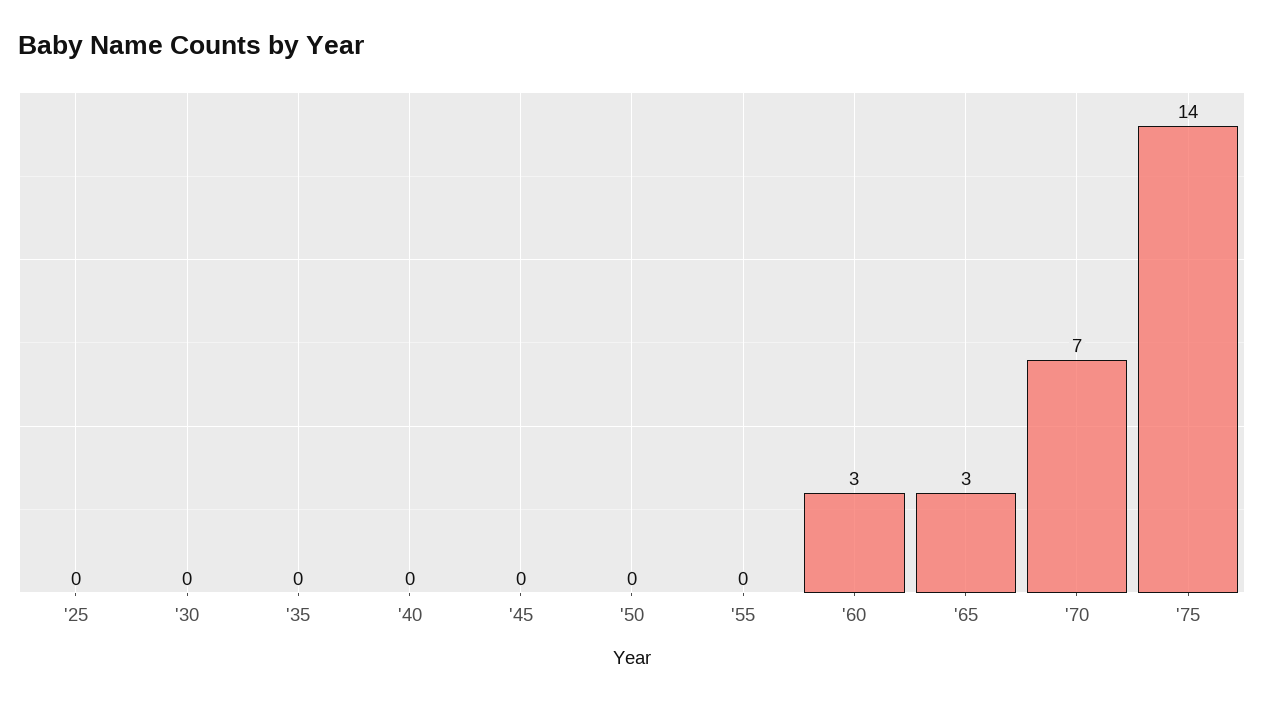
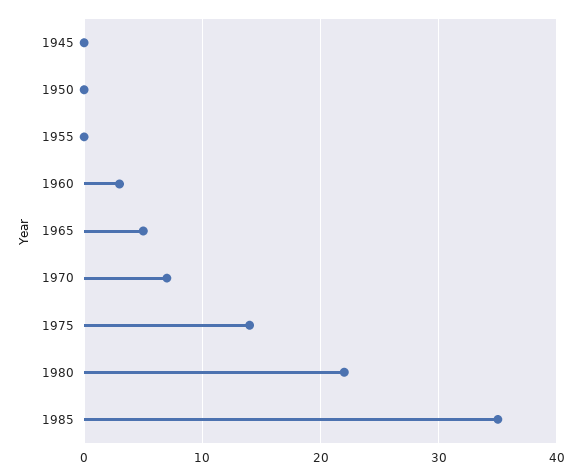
'25: 0 -> none
'30: 0 -> none
'35: 0 -> none
'40: 0 -> none
'65: 3 -> 5
1980: none -> 22
1985: none -> 35

